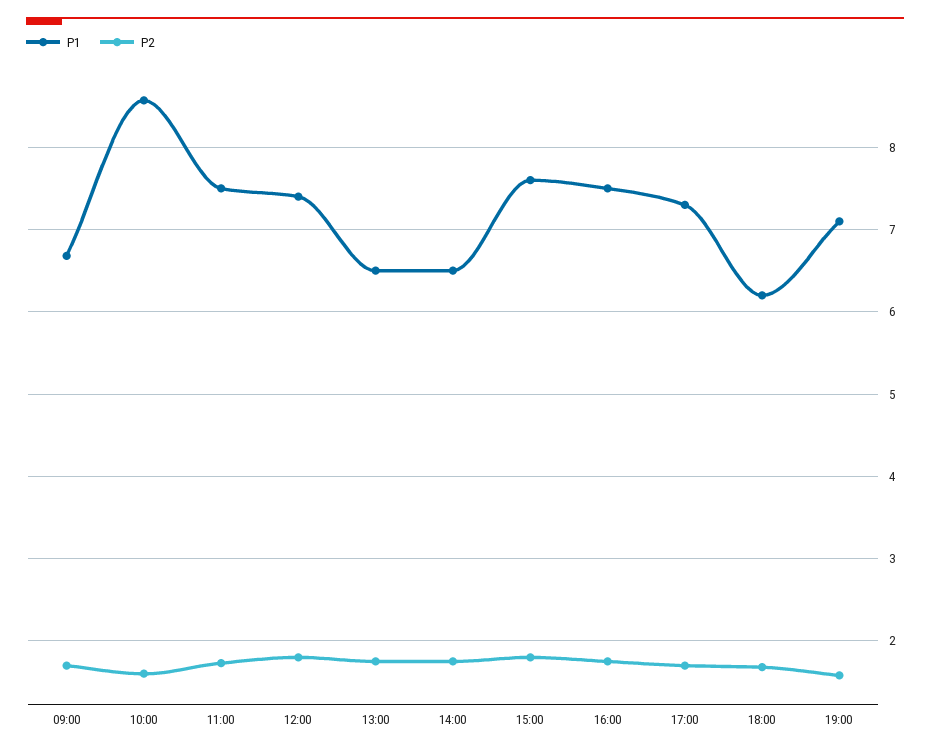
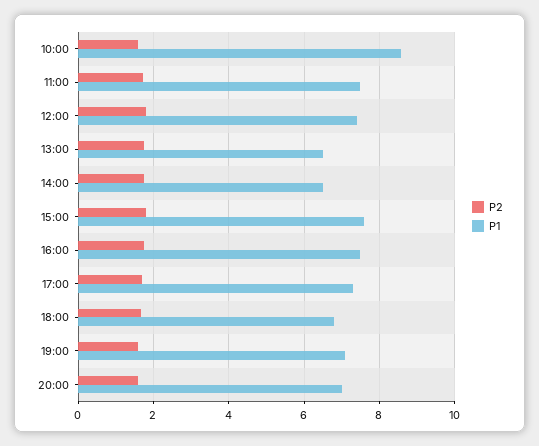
P1, 09:00: 6.7 -> none
P2, 09:00: 1.7 -> none
P1, 18:00: 6.2 -> 6.8
P2, 20:00: none -> 1.6
P1, 20:00: none -> 7

